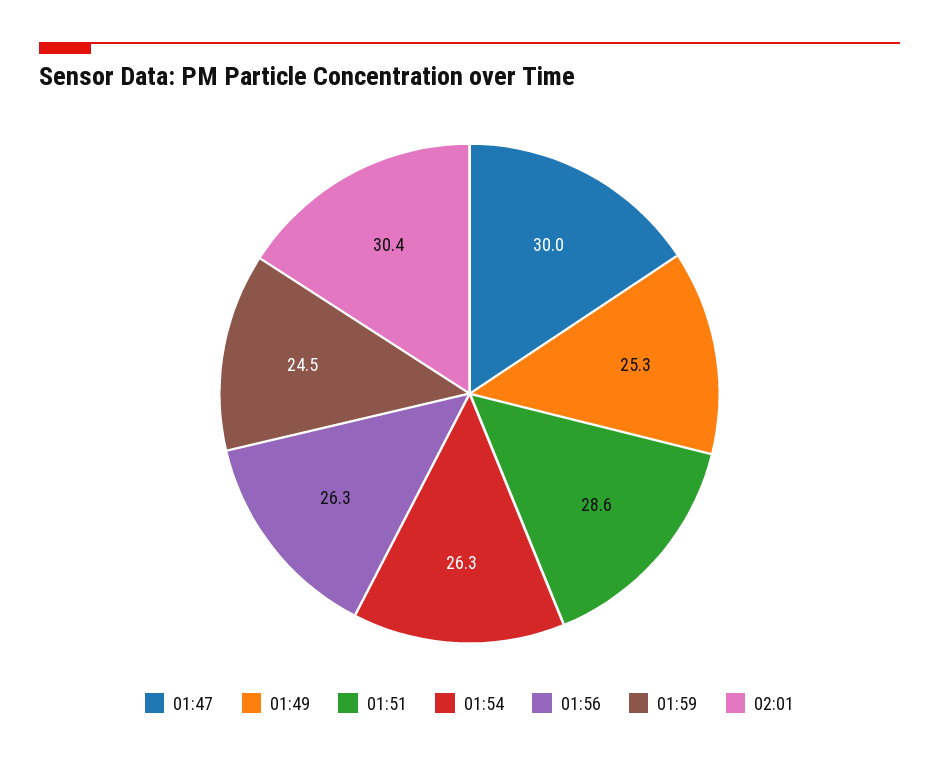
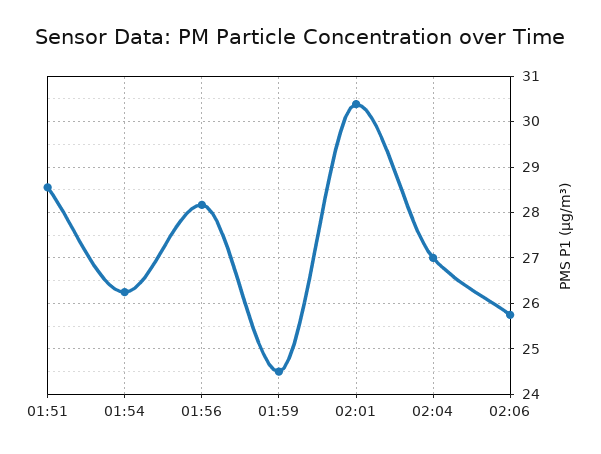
01:47: 30 -> none
01:49: 25.3 -> none
01:56: 26.3 -> 28.2
02:04: none -> 27
02:06: none -> 25.8

